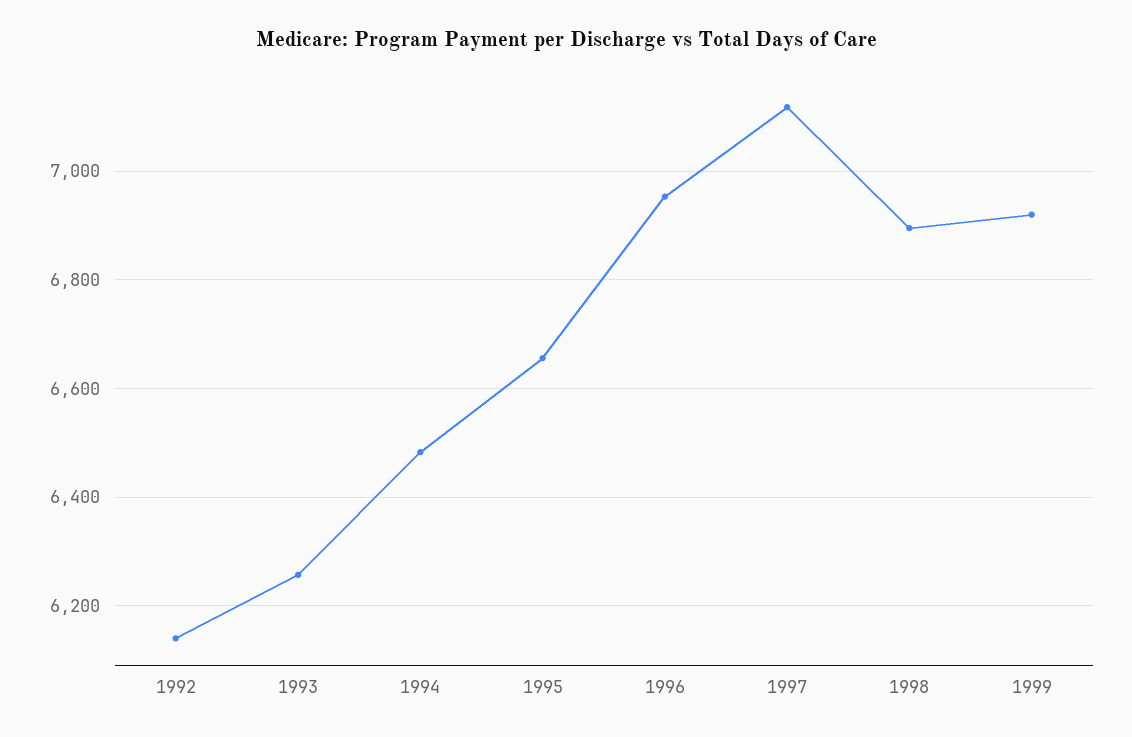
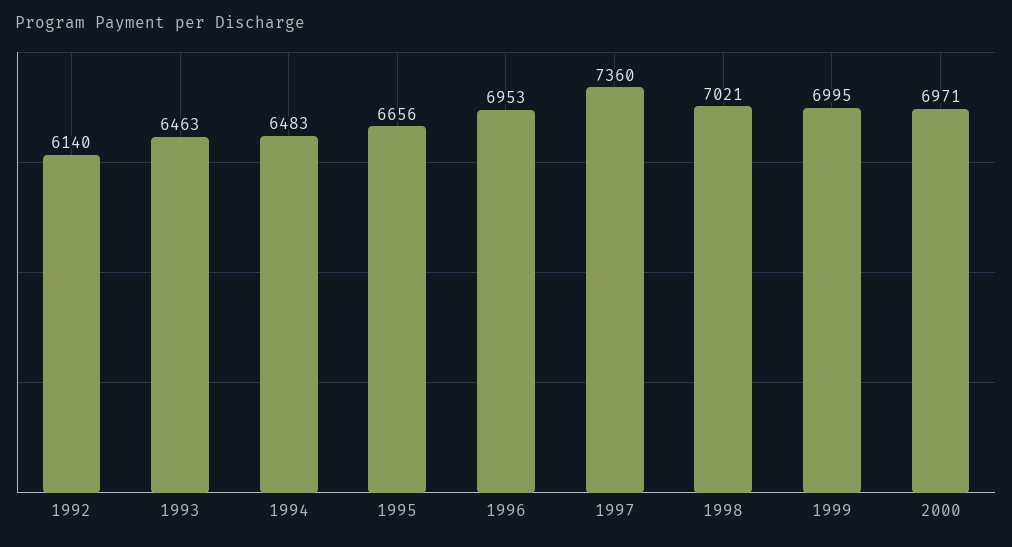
1993: 6260 -> 6463
1997: 7120 -> 7360
1998: 6900 -> 7021
1999: 6920 -> 6995
2000: none -> 6971

